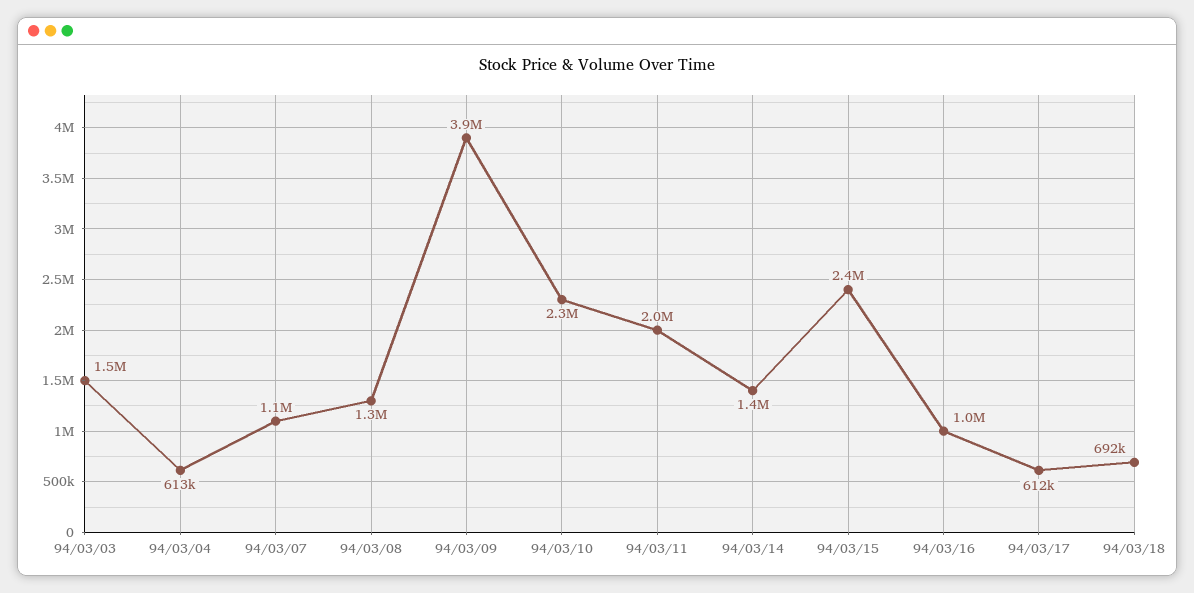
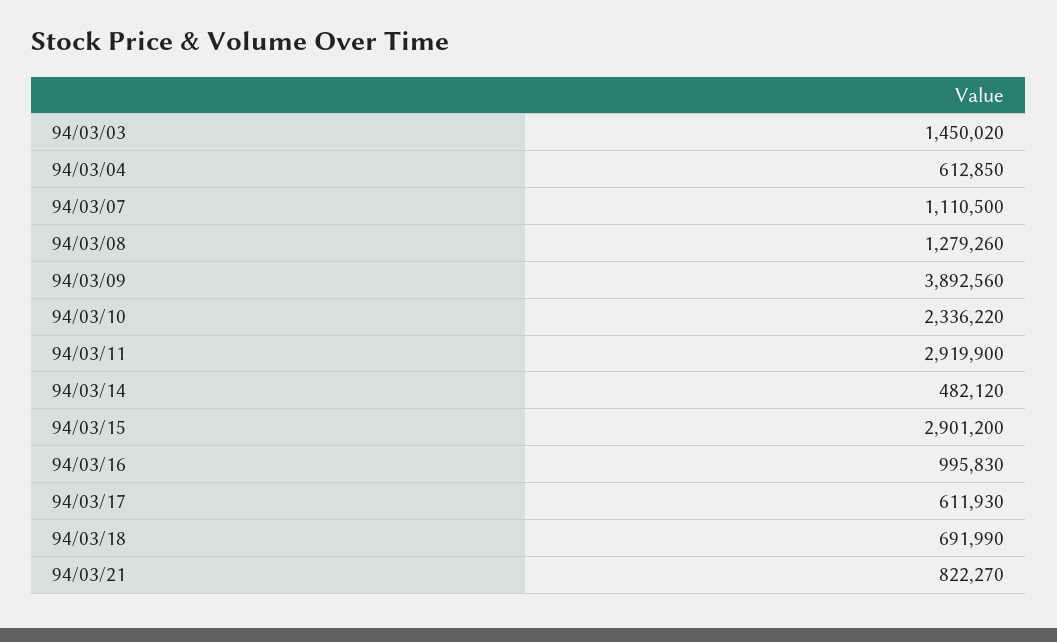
94/03/11: 2000000 -> 2919900
94/03/14: 1400000 -> 482120
94/03/15: 2400000 -> 2901200
94/03/21: none -> 822270

